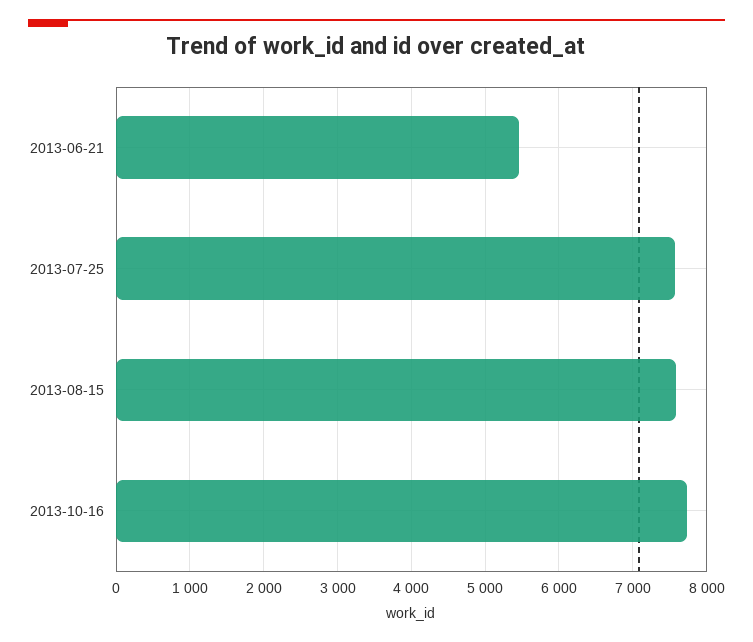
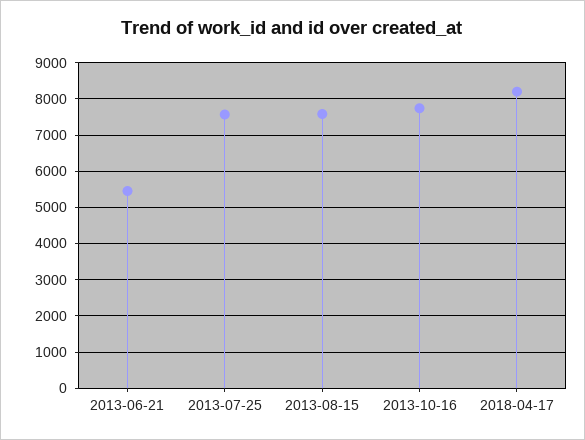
2018-04-17: none -> 8200

